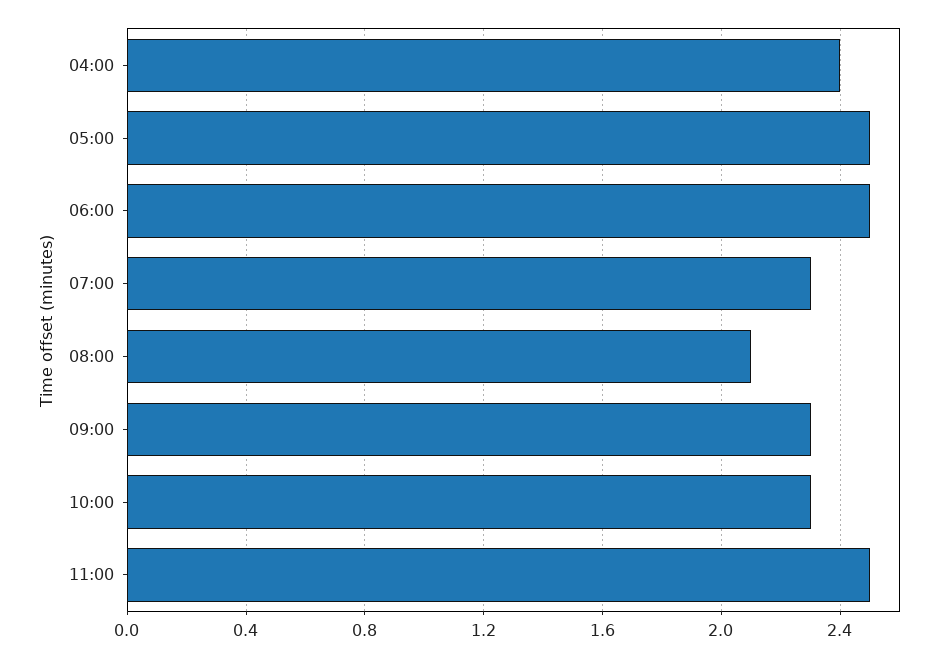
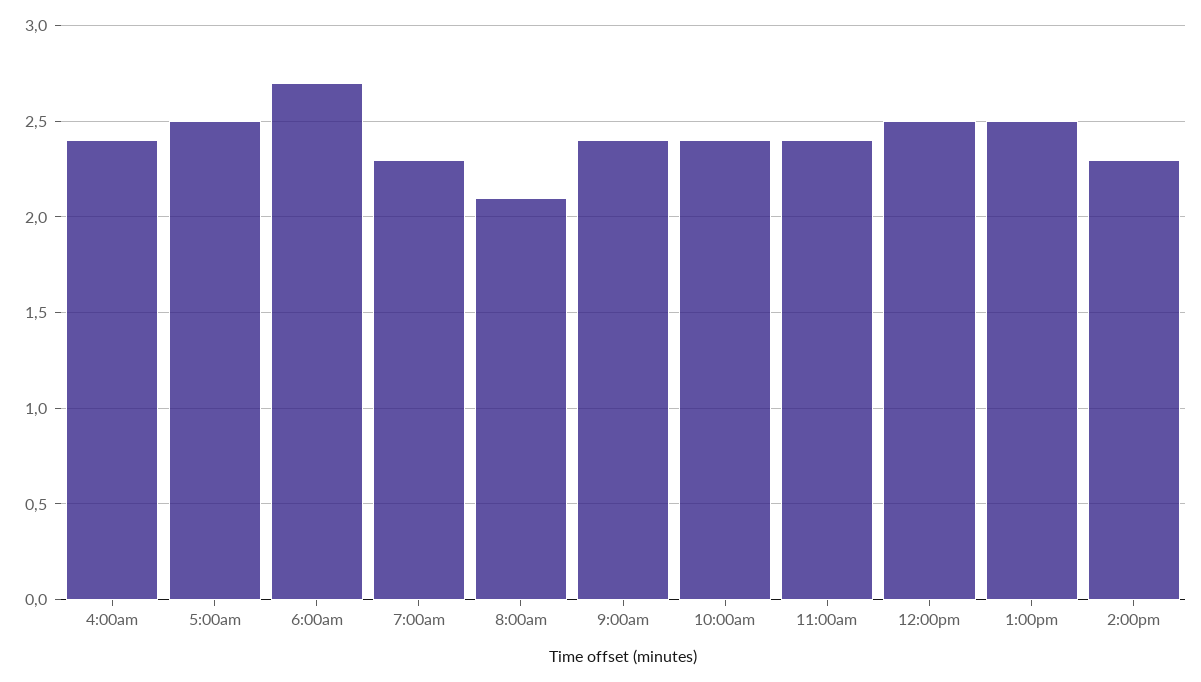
06:00: 2.5 -> 2.7
09:00: 2.3 -> 2.4
10:00: 2.3 -> 2.4
11:00: 2.5 -> 2.4
12:00pm: none -> 2.5
1:00pm: none -> 2.5
2:00pm: none -> 2.3

